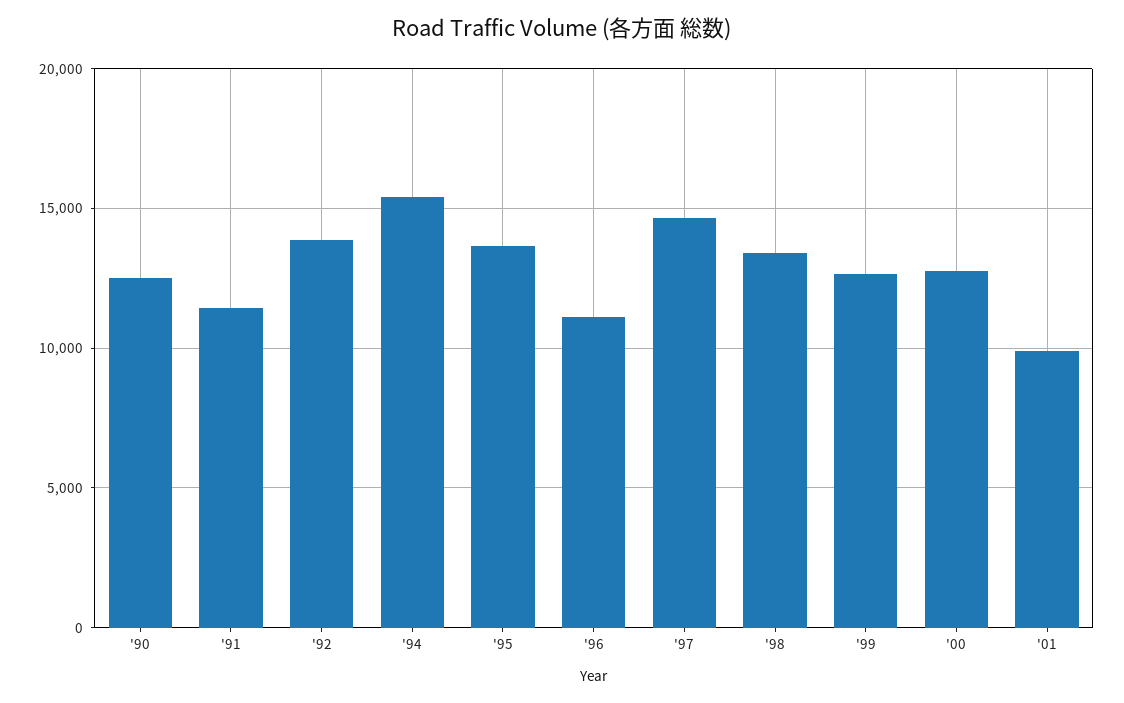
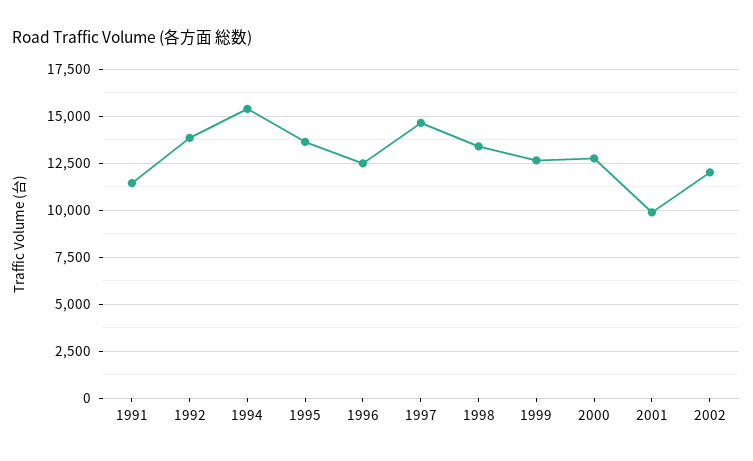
'90: 12500 -> none
'96: 11000 -> 12500
2002: none -> 12000

